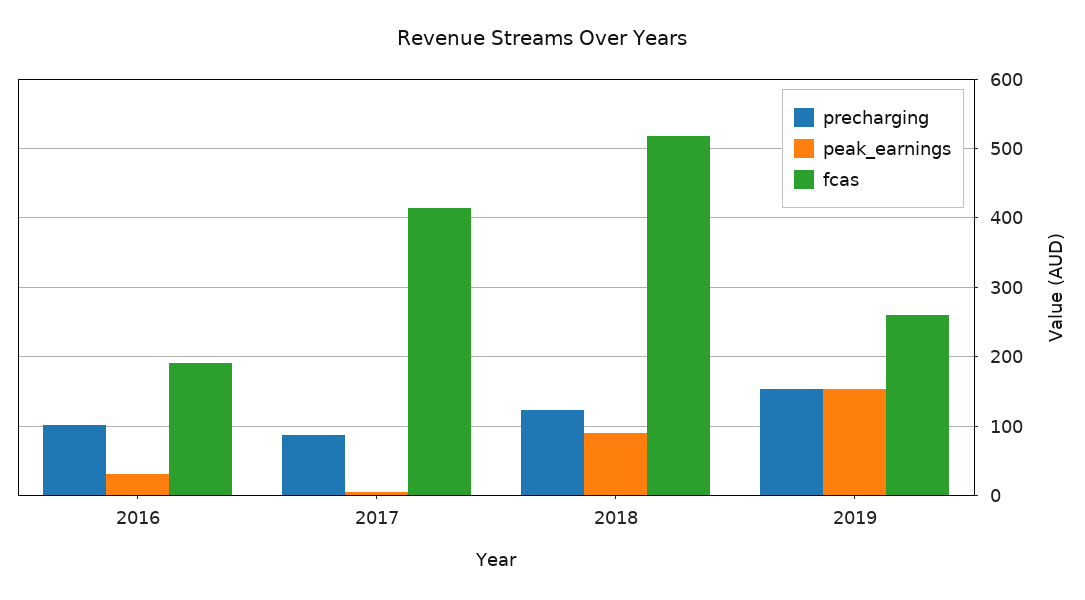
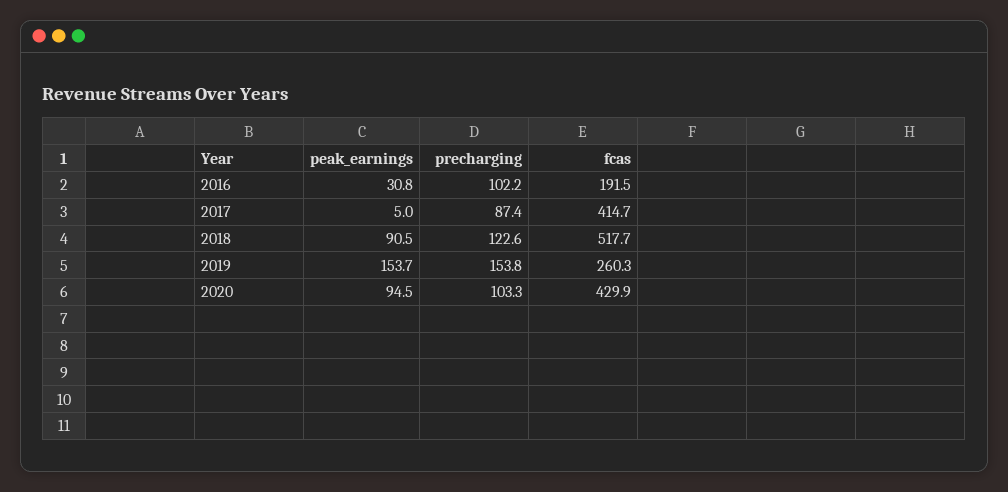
peak_earnings, 2020: none -> 94.5
precharging, 2020: none -> 103.3
fcas, 2020: none -> 429.9

